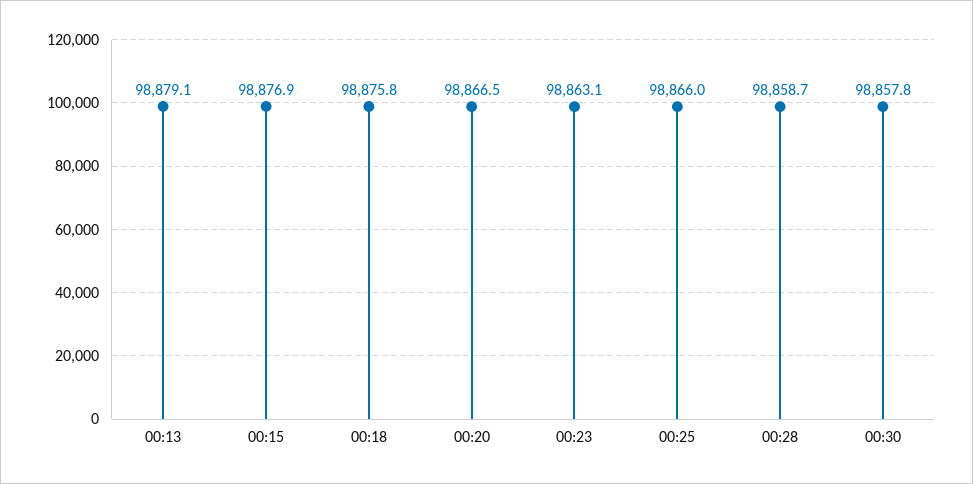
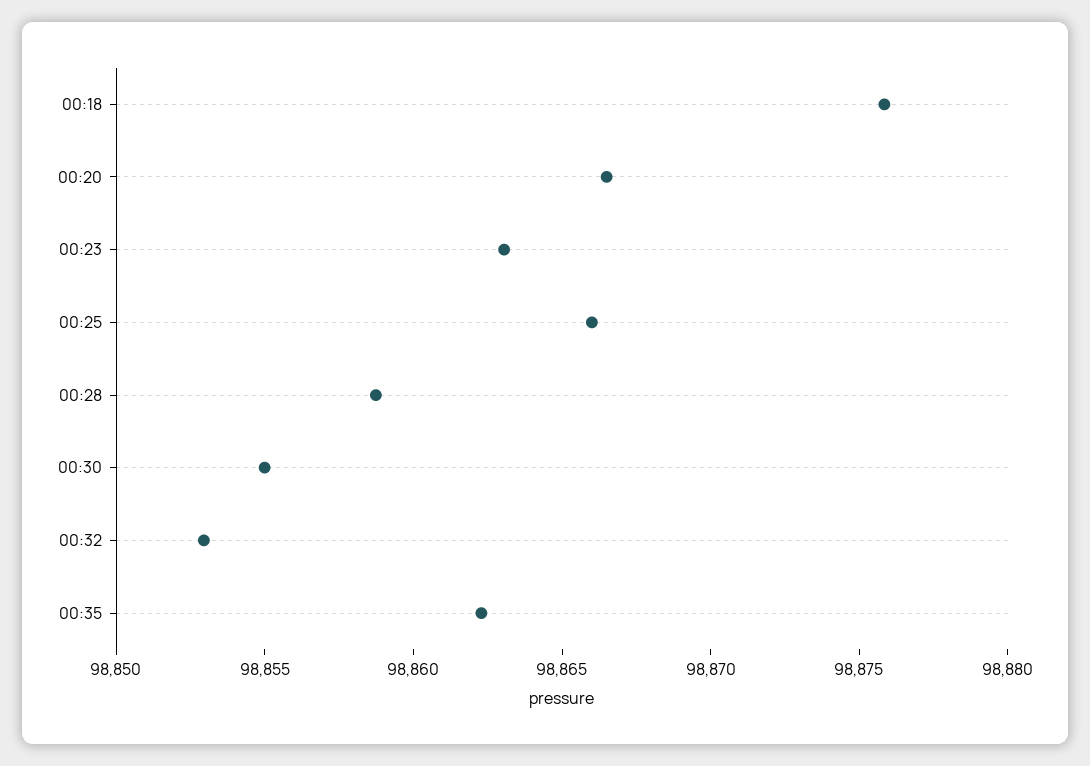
00:13: 98879.1 -> none
00:15: 98876.9 -> none
00:30: 98857.8 -> 98855
00:32: none -> 98853
00:35: none -> 98862

